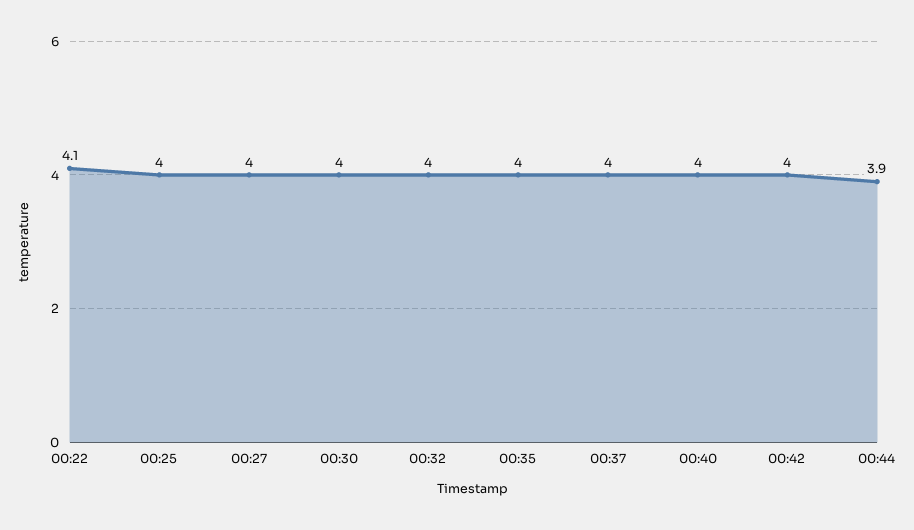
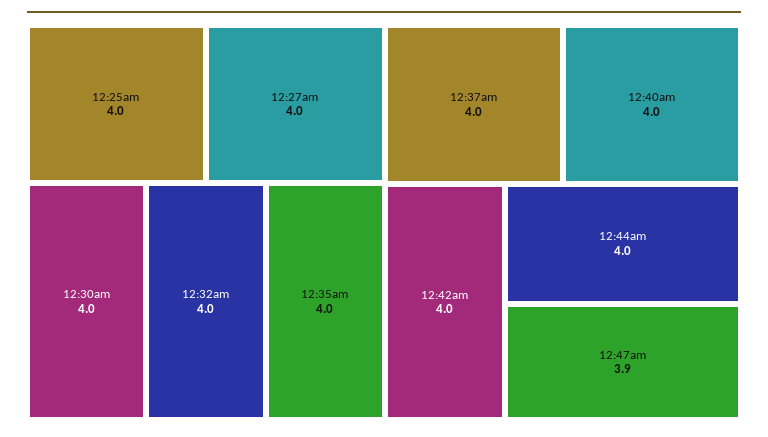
00:22: 4.1 -> none
00:44: 3.9 -> 4
12:47am: none -> 3.9

